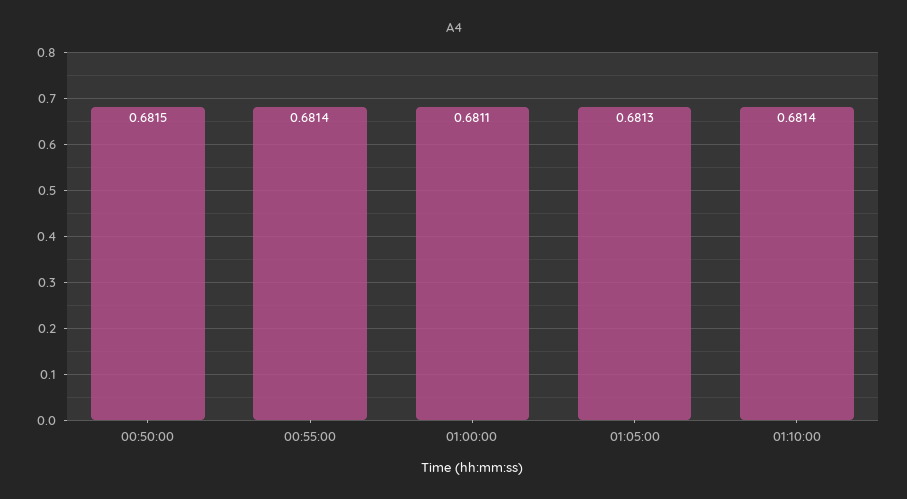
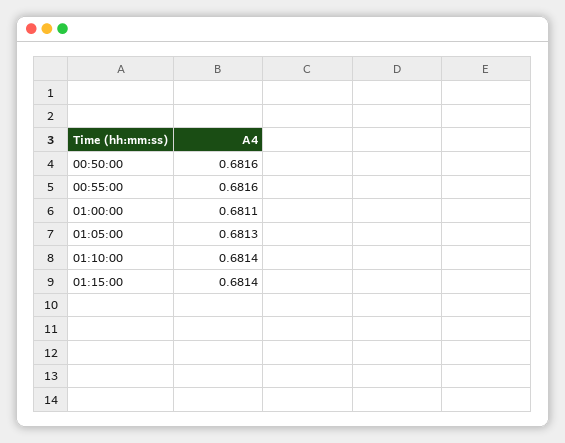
00:50:00: 0.6815 -> 0.6816
00:55:00: 0.6814 -> 0.6816
01:15:00: none -> 0.6814

